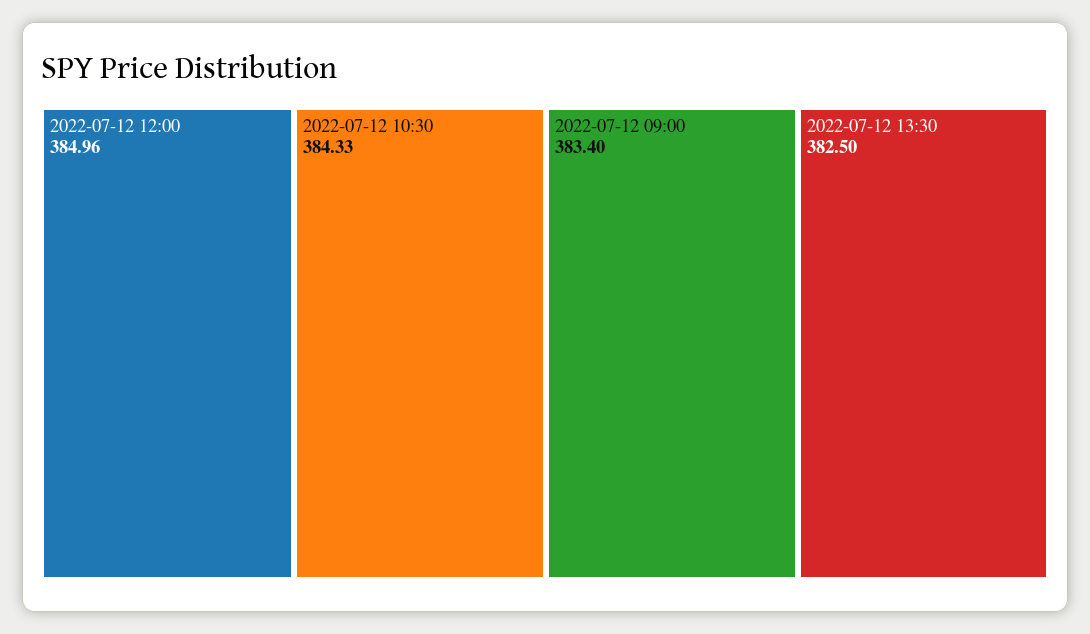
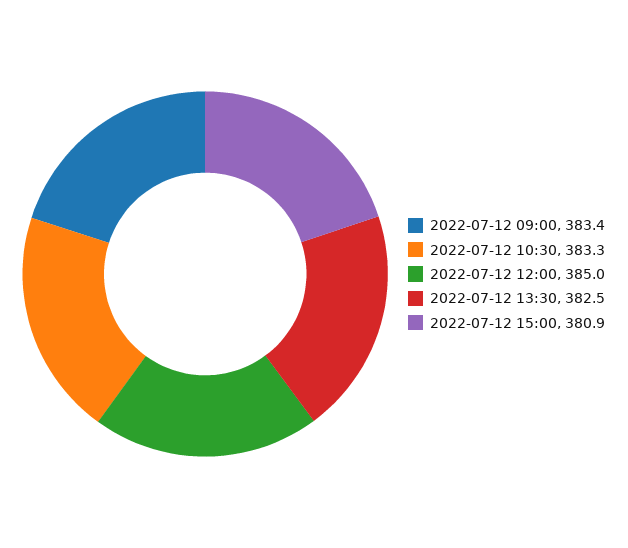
2022-07-12 10:30: 384.33 -> 383.3
2022-07-12 15:00: none -> 380.9

